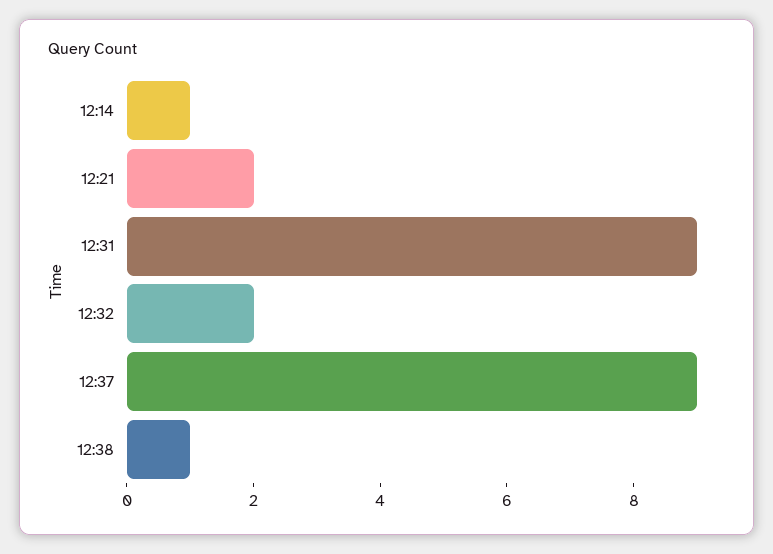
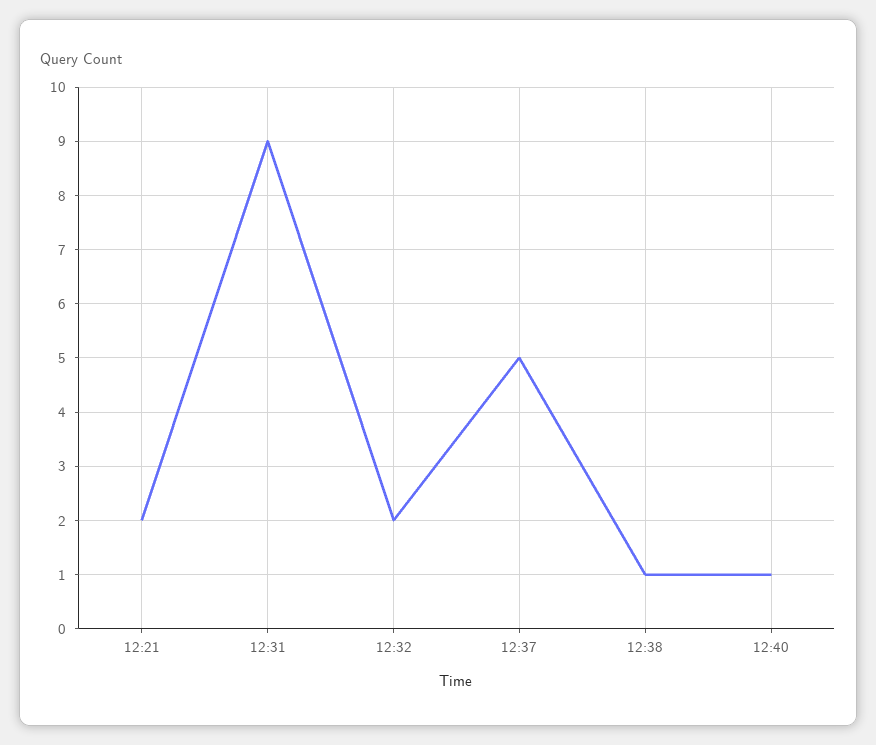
12:14: 1 -> none
12:37: 9 -> 5
12:40: none -> 1

